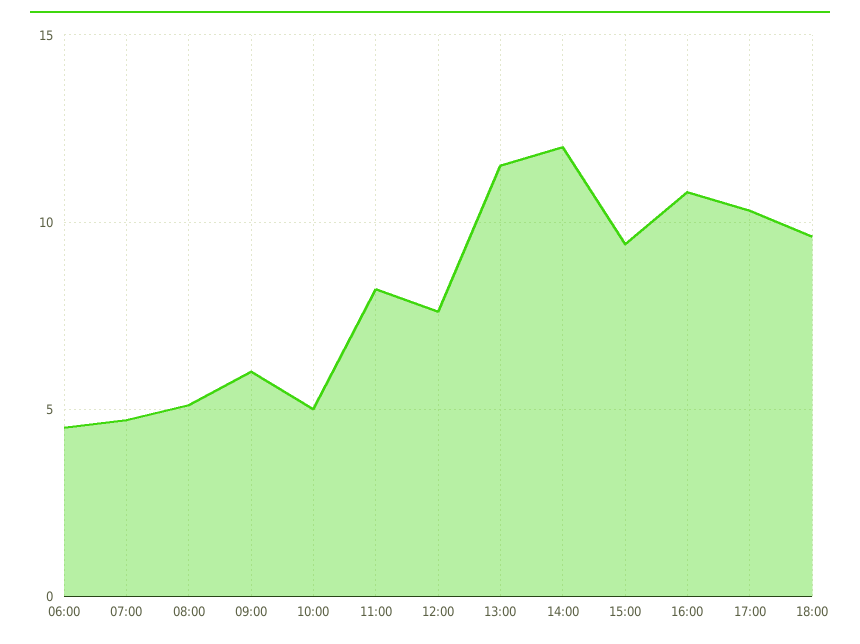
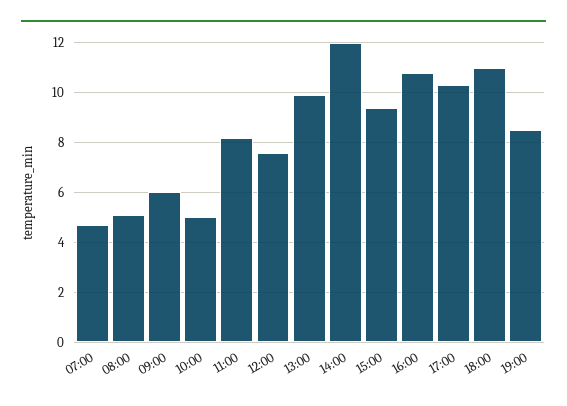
06:00: 4.5 -> none
13:00: 11.5 -> 10
18:00: 9.5 -> 11
19:00: none -> 8.5

